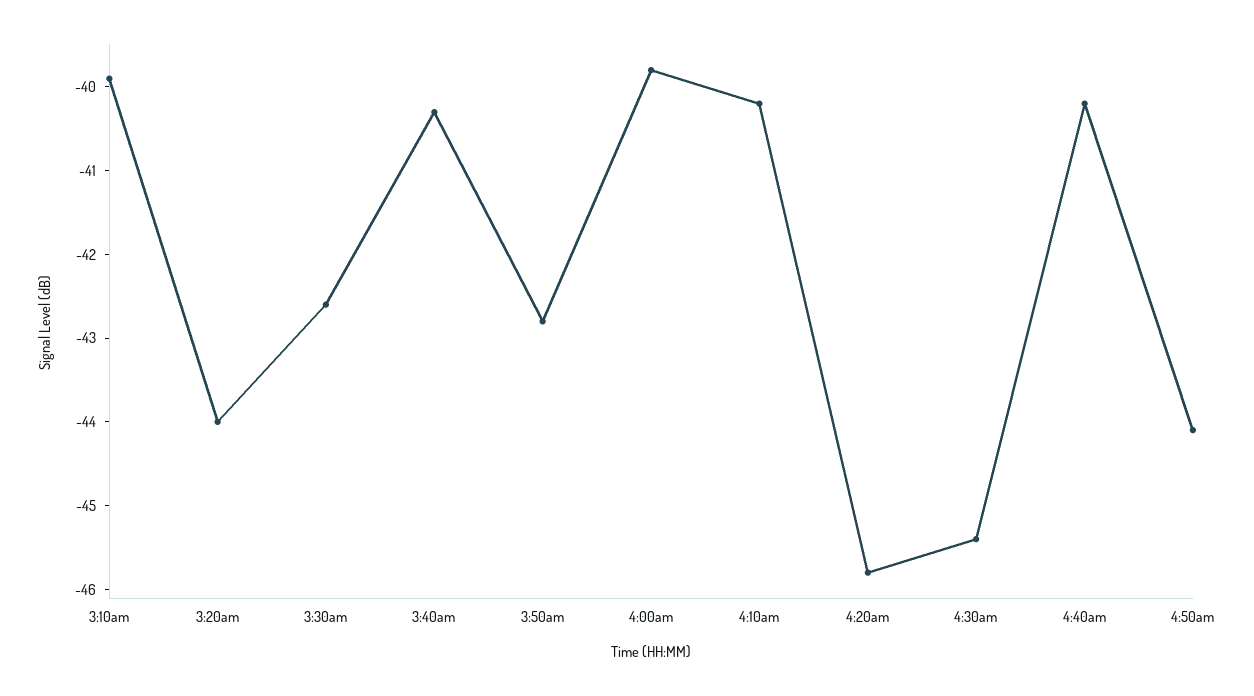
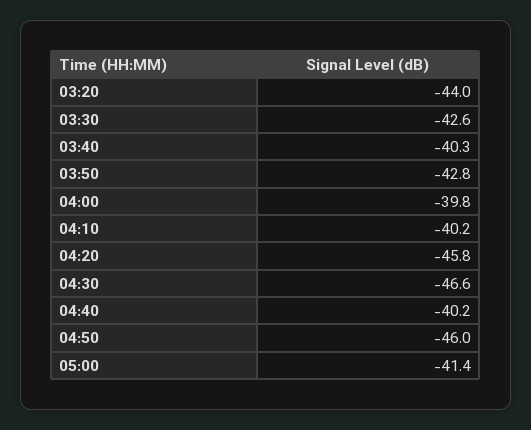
3:10am: -39.9 -> none
4:30am: -45.4 -> -46.6
4:50am: -44.1 -> -46
05:00: none -> -41.4

